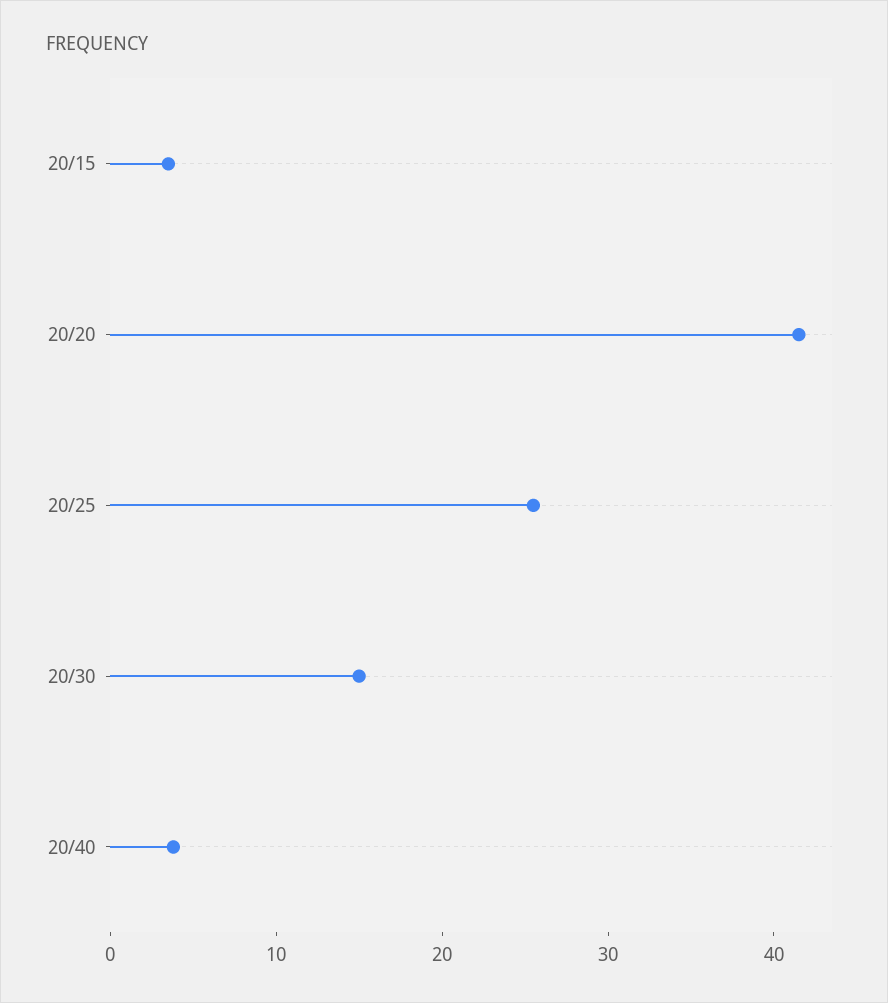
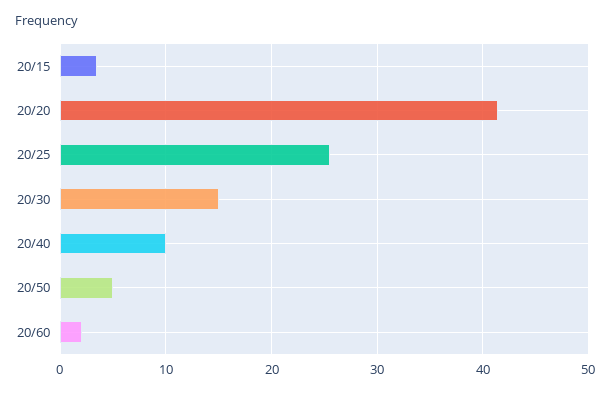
20/40: 4 -> 10
20/50: none -> 5
20/60: none -> 2

